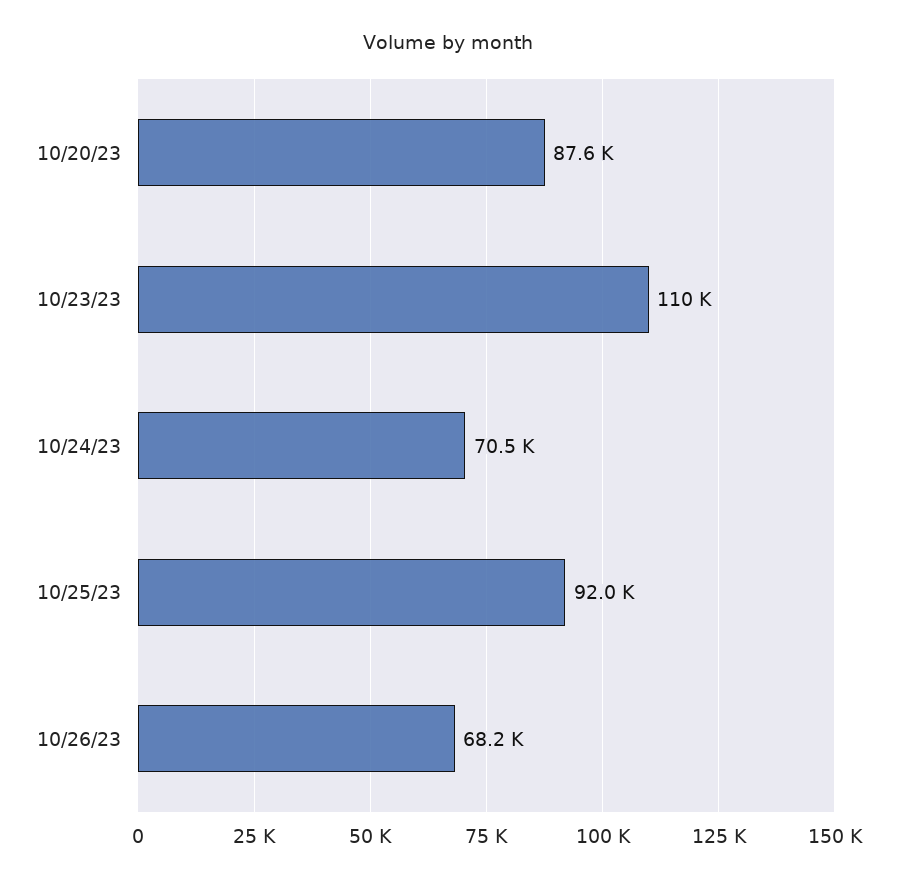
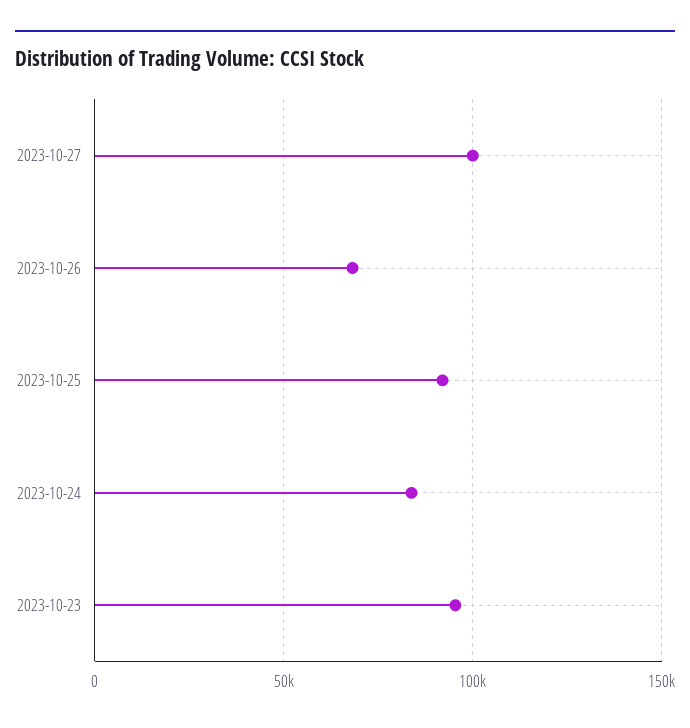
10/20/23: 87600 -> none
10/23/23: 110000 -> 95000
10/24/23: 70500 -> 85000
2023-10-27: none -> 100000

